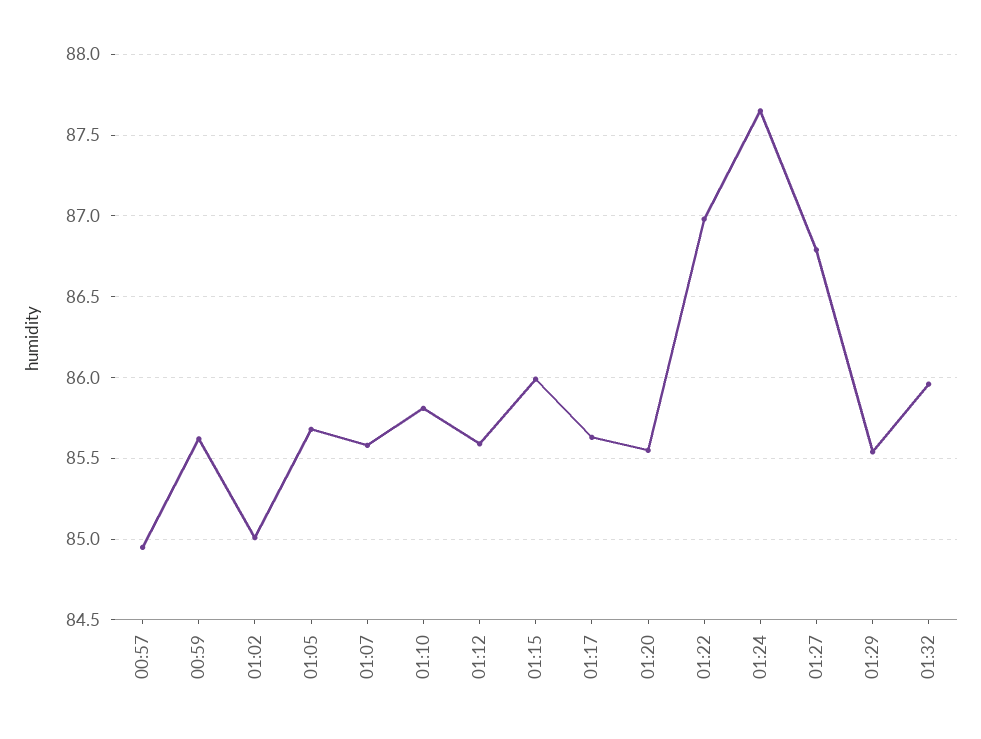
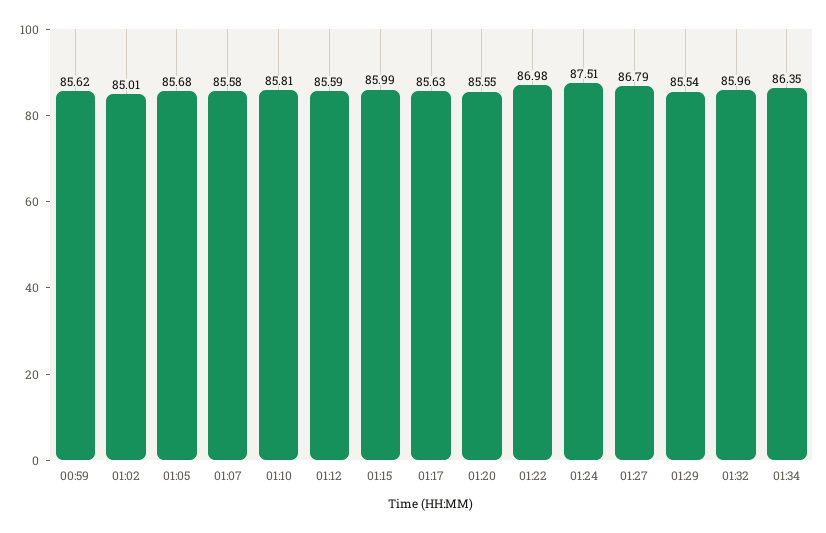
00:57: 84.95 -> none
01:24: 87.65 -> 87.51
01:34: none -> 86.35

